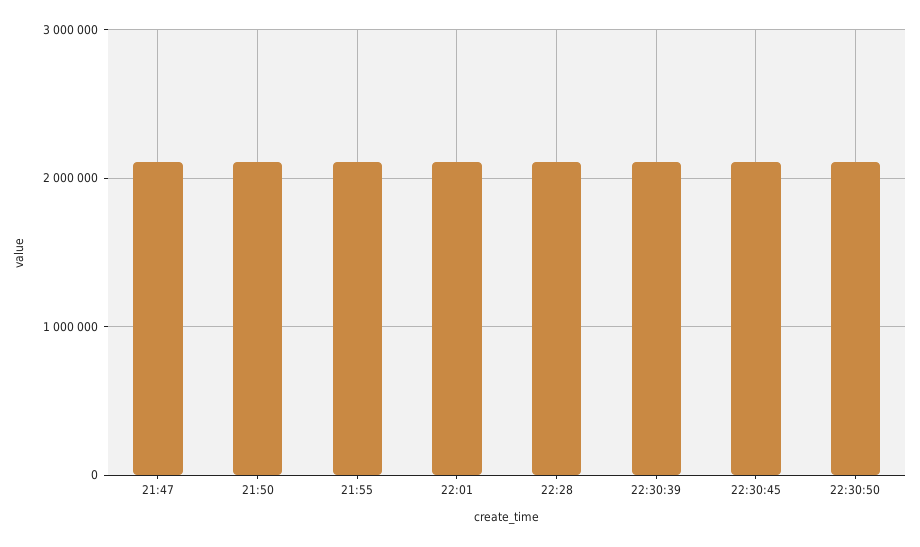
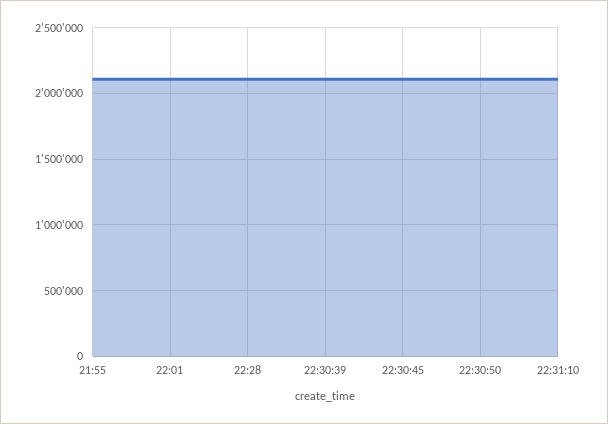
21:47: 2100000 -> none
21:50: 2100000 -> none
22:31:10: none -> 2100000

